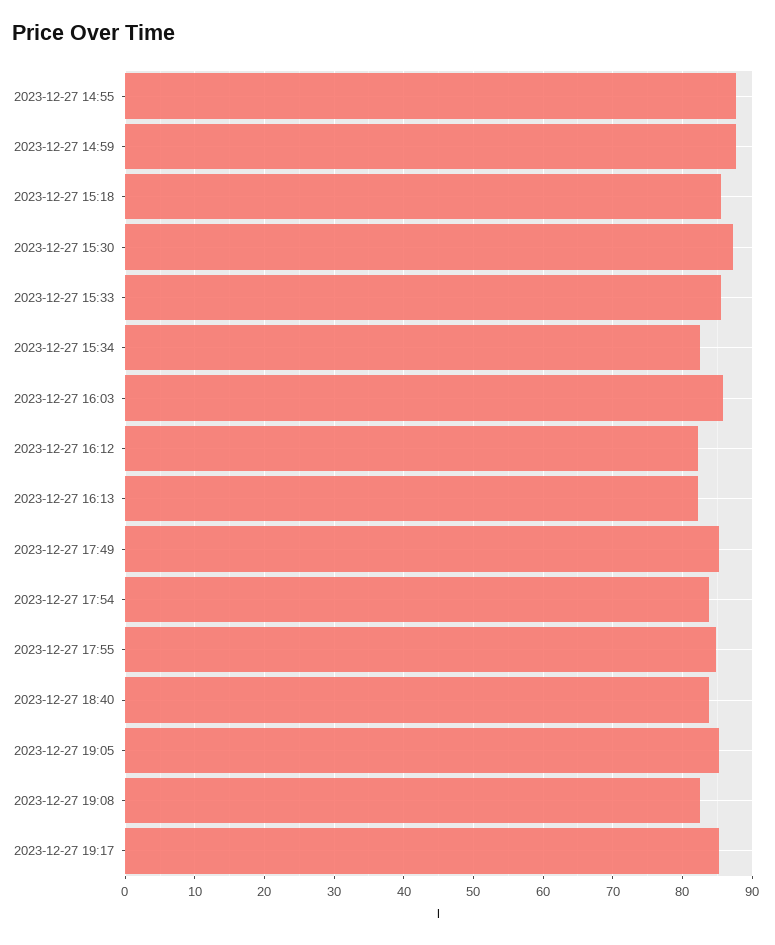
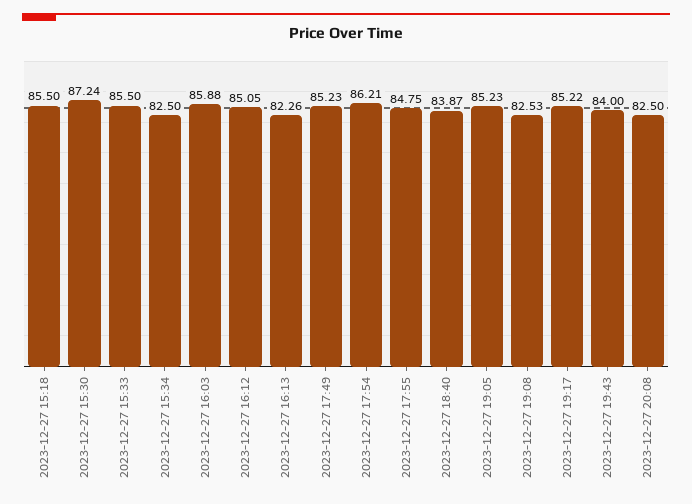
2023-12-27 14:55: 88 -> none
2023-12-27 14:59: 88 -> none
2023-12-27 16:12: 82 -> 85.05
2023-12-27 17:54: 84 -> 86.21
2023-12-27 19:43: none -> 84
2023-12-27 20:08: none -> 82.5

